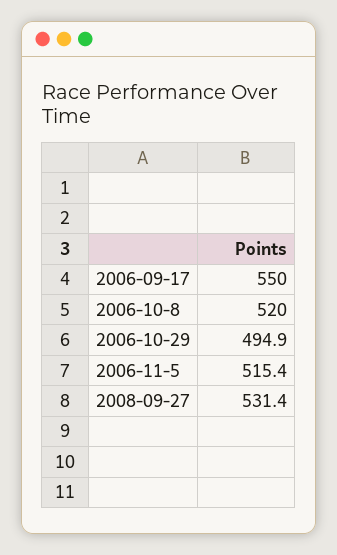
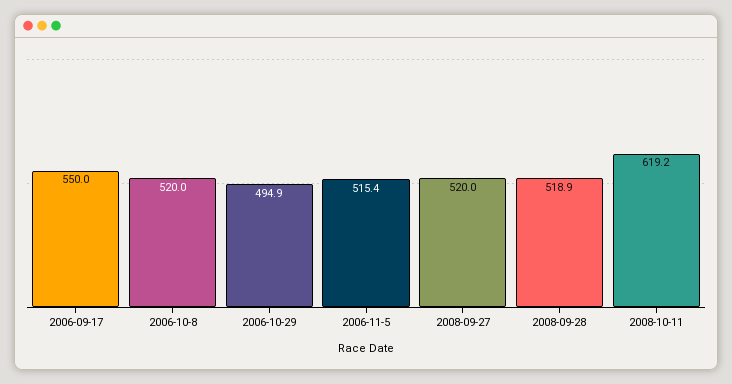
2008-09-27: 531.4 -> 520
2008-09-28: none -> 518.9
2008-10-11: none -> 619.2

